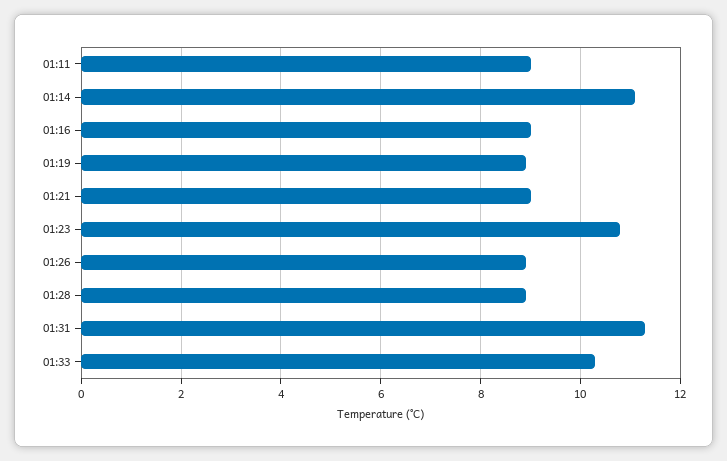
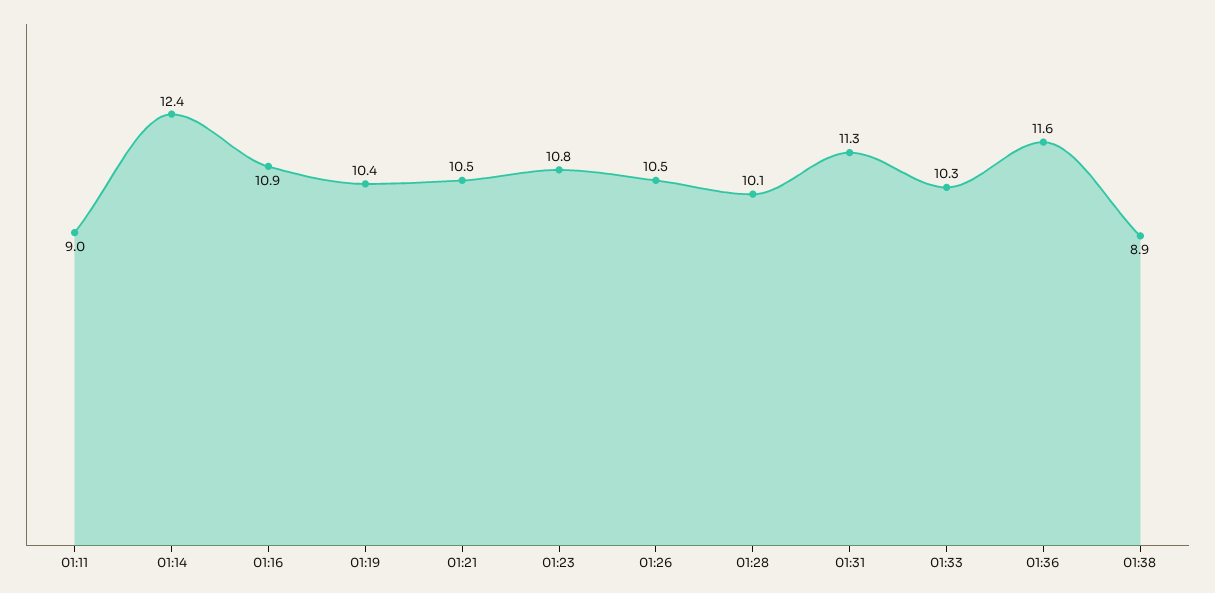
01:14: 11 -> 12.4
01:16: 9 -> 10.9
01:19: 9 -> 10.4
01:21: 9 -> 10.5
01:26: 9 -> 10.5
01:28: 9 -> 10.1
01:36: none -> 11.6
01:38: none -> 8.9

